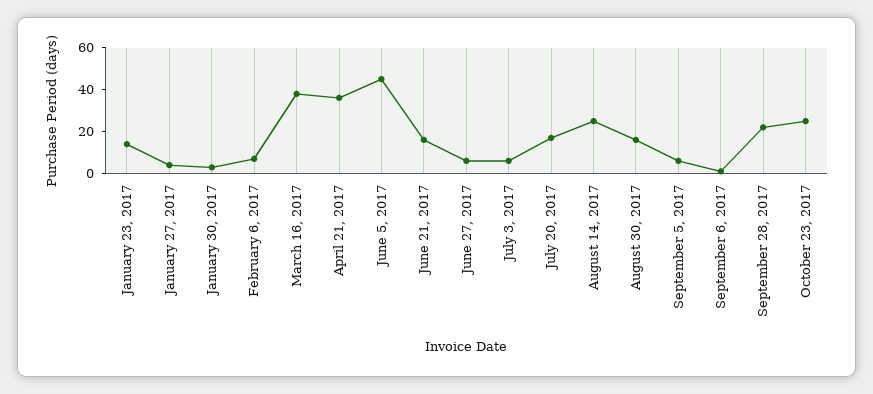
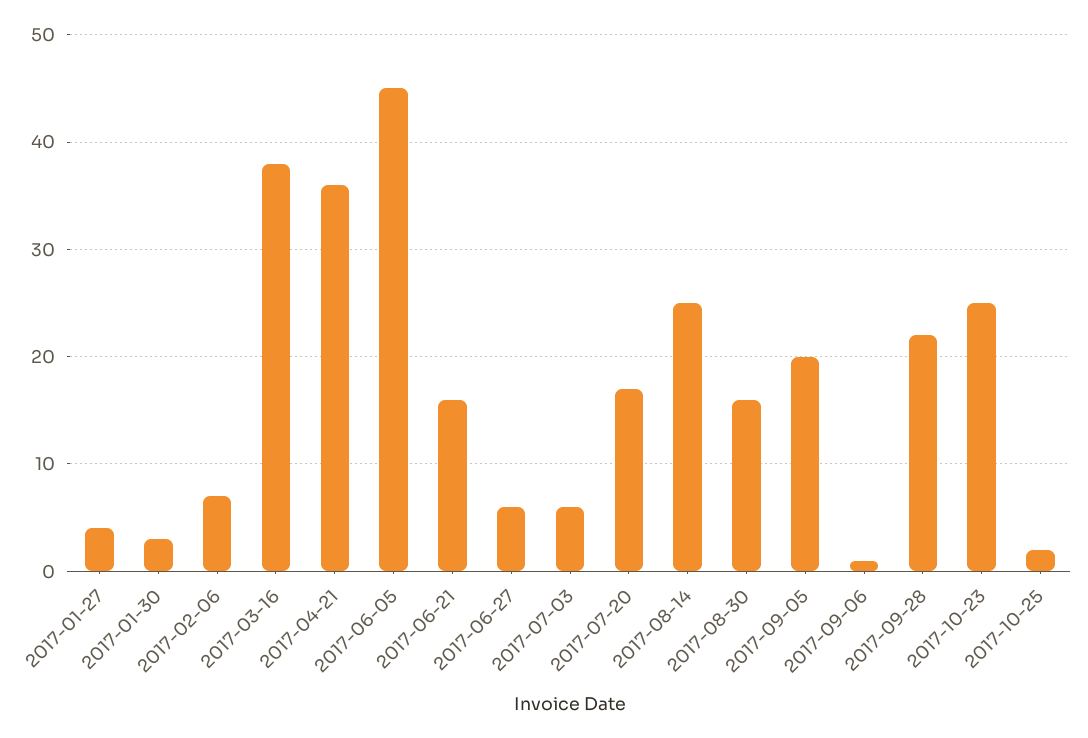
January 23, 2017: 15 -> none
September 5, 2017: 5 -> 20
2017-10-25: none -> 2

